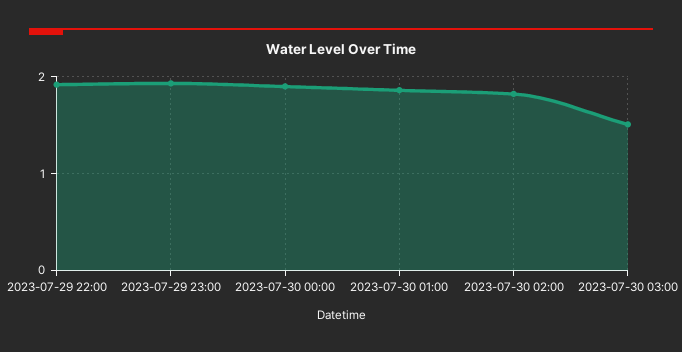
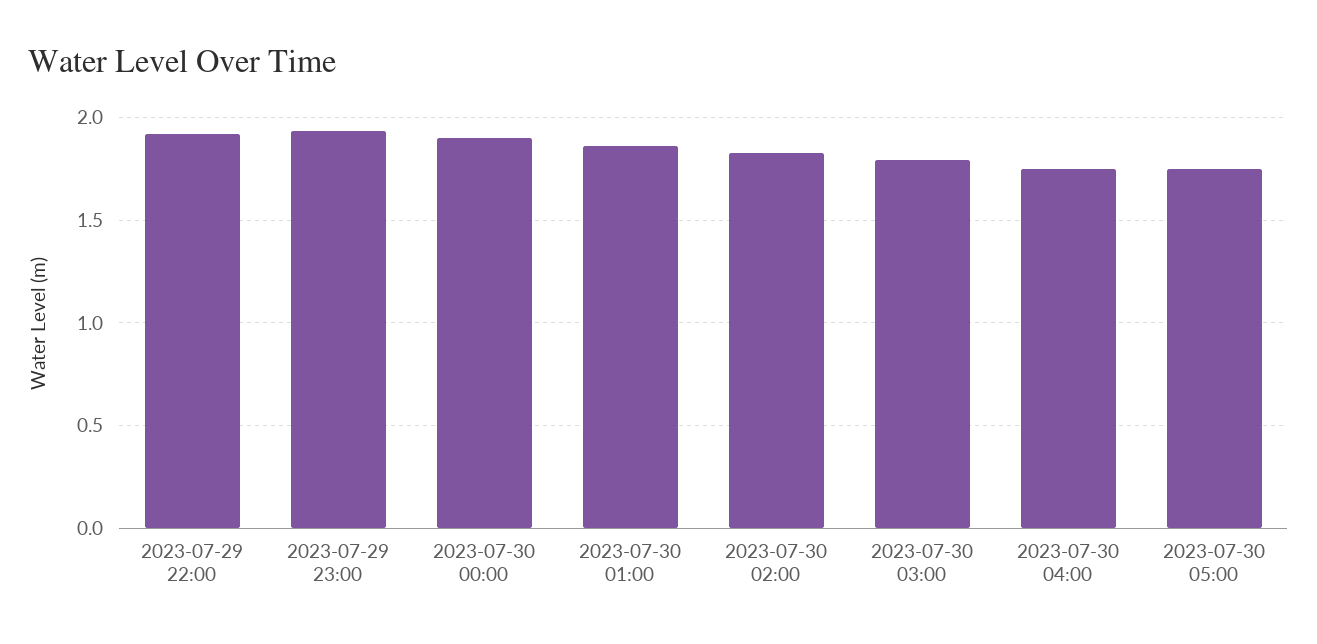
2023-07-30 03:00: 1.5 -> 1.8
2023-07-30 04:00: none -> 1.75
2023-07-30 05:00: none -> 1.75

